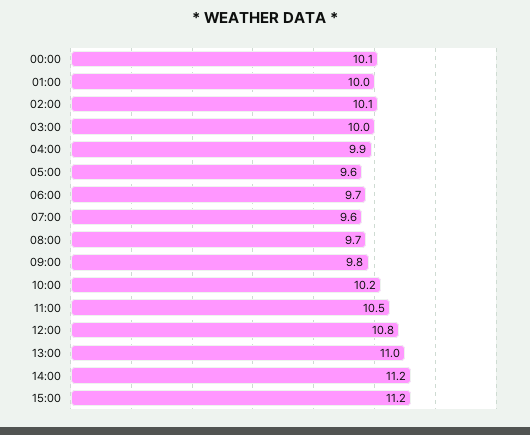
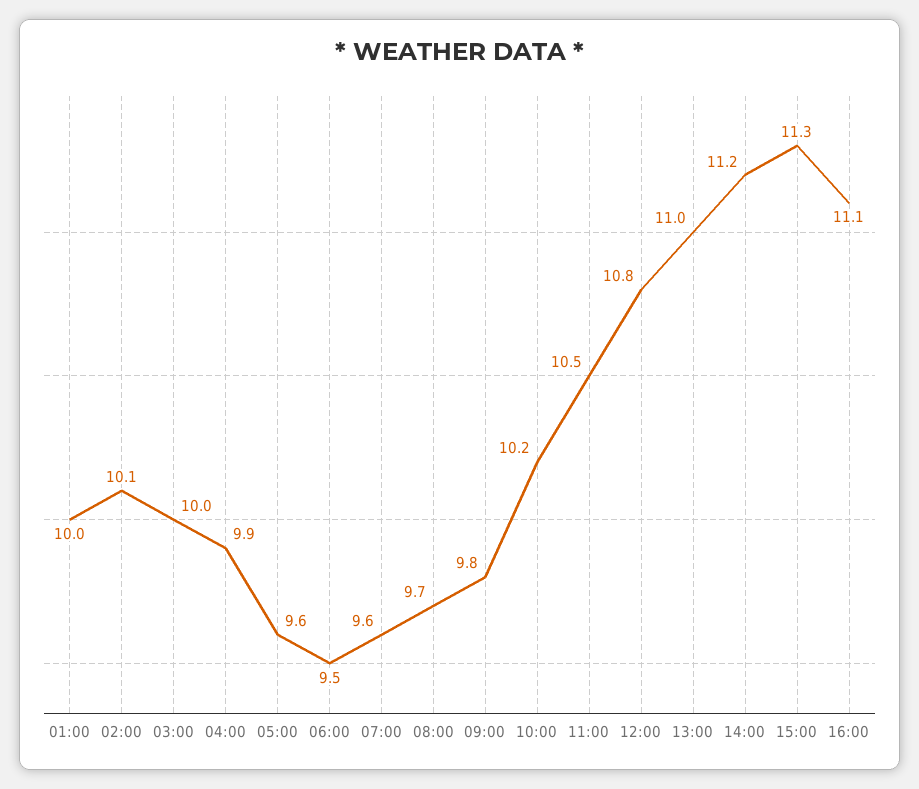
00:00: 10.1 -> none
06:00: 9.7 -> 9.5
15:00: 11.2 -> 11.3
16:00: none -> 11.1

